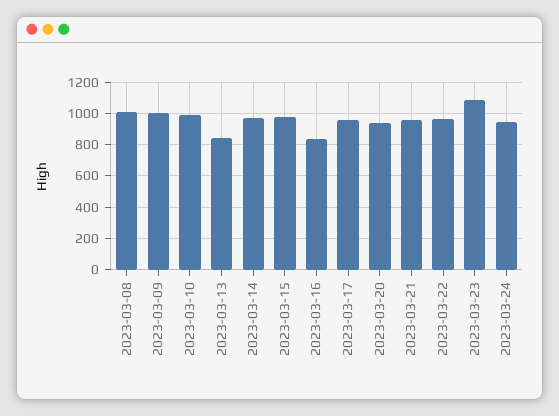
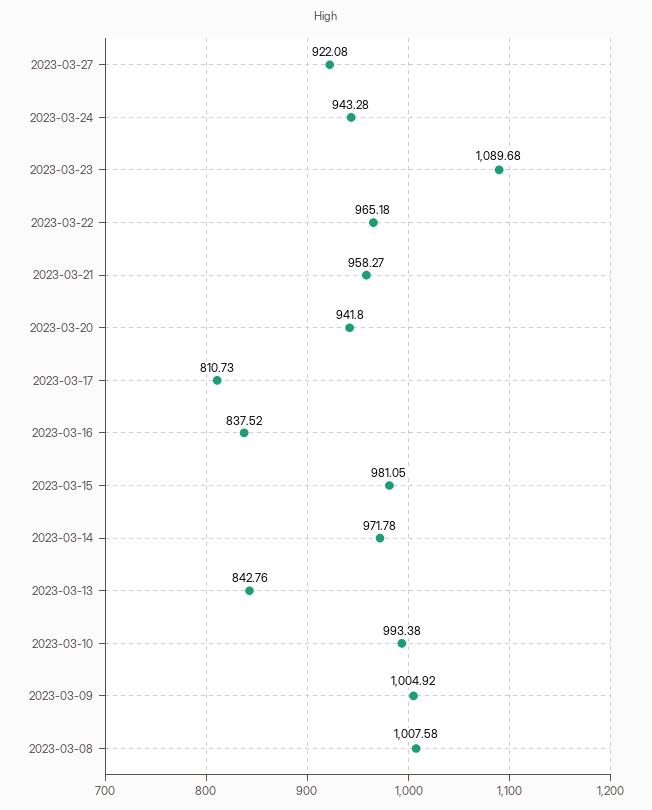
2023-03-17: 950 -> 810.73
2023-03-27: none -> 922.08

